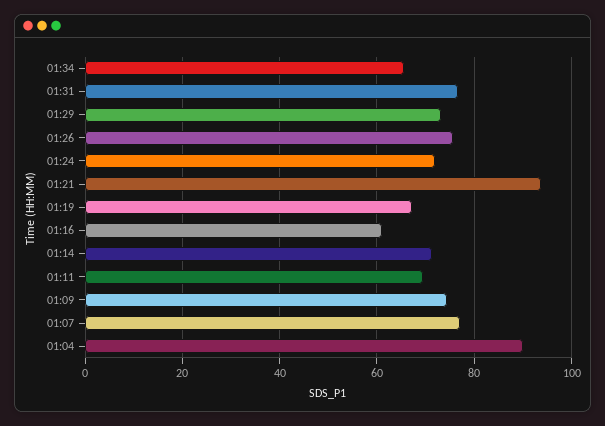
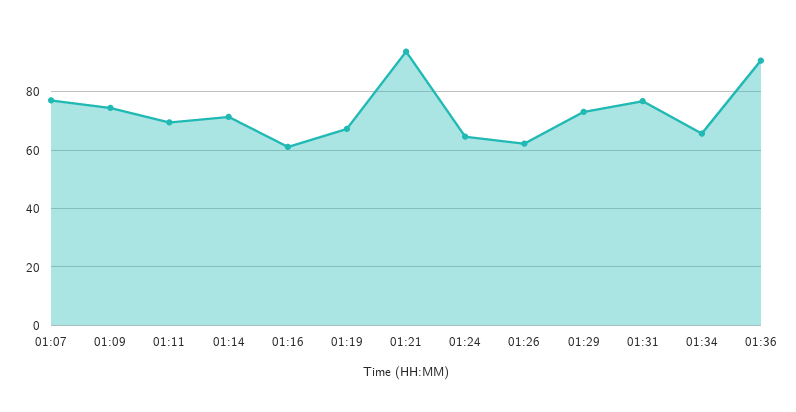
01:26: 76 -> 62.5
01:24: 72 -> 65
01:04: 90 -> none
01:36: none -> 90

